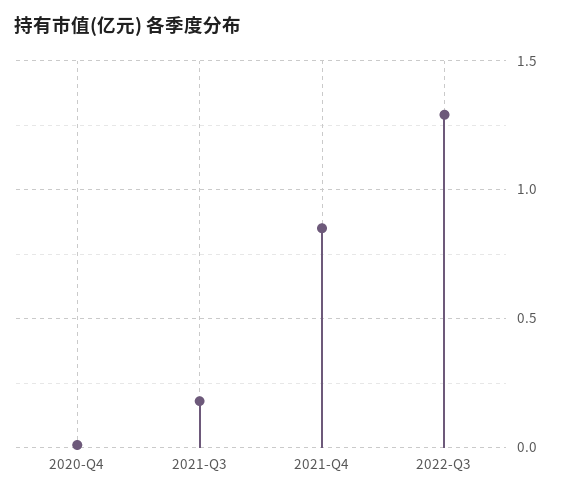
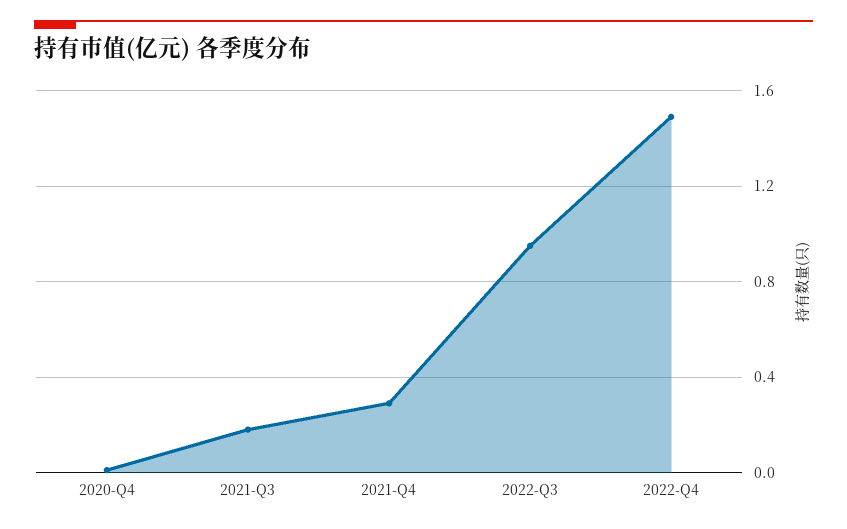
2021-Q4: 0.85 -> 0.3
2022-Q3: 1.3 -> 0.95
2022-Q4: none -> 1.5

